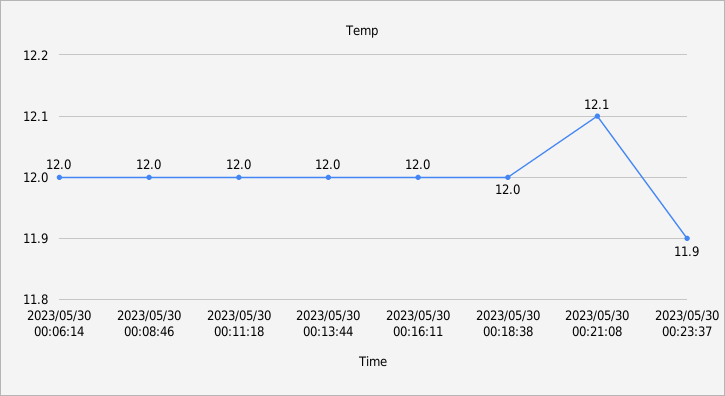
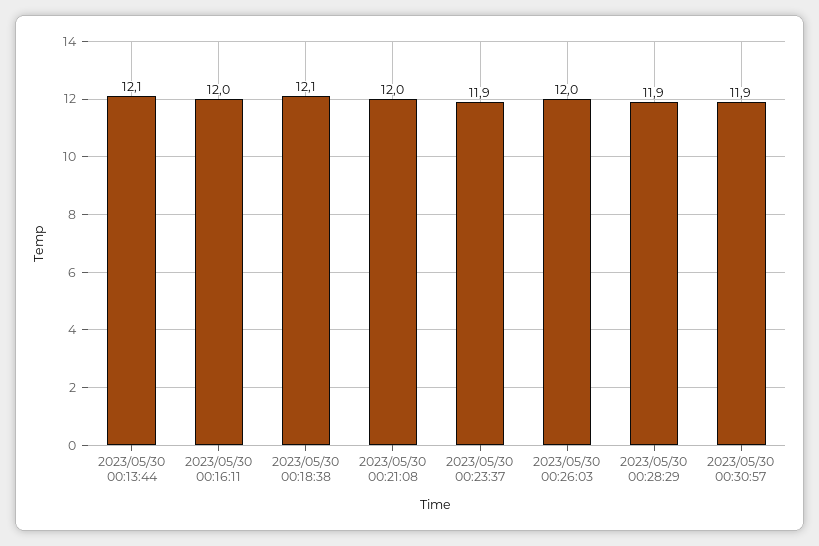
2023/05/30 00:06:14: 12 -> none
2023/05/30 00:08:46: 12 -> none
2023/05/30 00:11:18: 12 -> none
2023/05/30 00:13:44: 12 -> 12.1
2023/05/30 00:18:38: 12 -> 12.1
2023/05/30 00:21:08: 12.1 -> 12
2023/05/30 00:26:03: none -> 12
2023/05/30 00:28:29: none -> 11.9
2023/05/30 00:30:57: none -> 11.9

